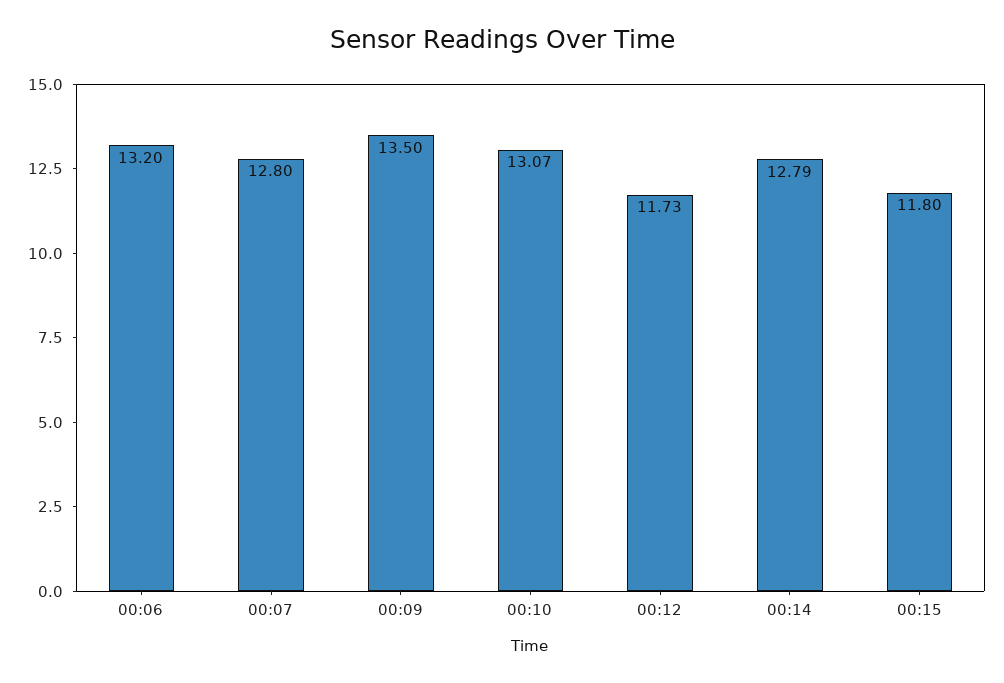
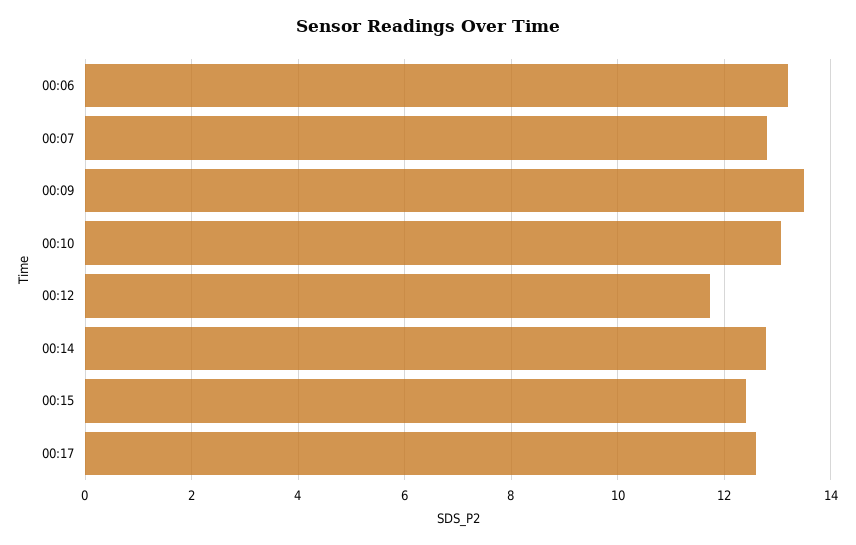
00:15: 11.8 -> 12.4
00:17: none -> 12.6

